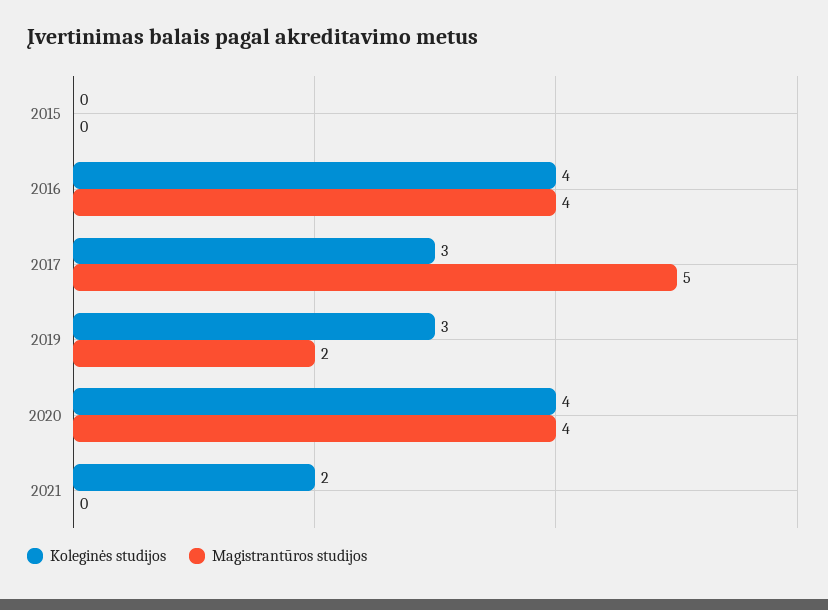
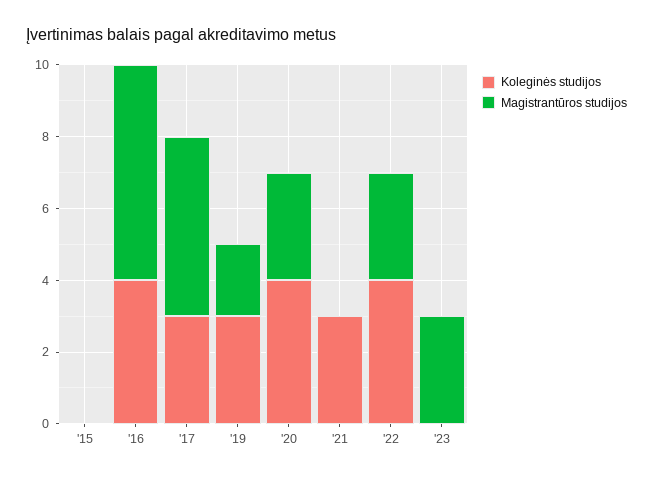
Magistrantūros studijos, 2016: 4 -> 6
Magistrantūros studijos, 2020: 4 -> 3
Koleginės studijos, 2021: 2 -> 3
Koleginės studijos, '22: none -> 4
Magistrantūros studijos, '22: none -> 3
Koleginės studijos, '23: none -> 0
Magistrantūros studijos, '23: none -> 3

